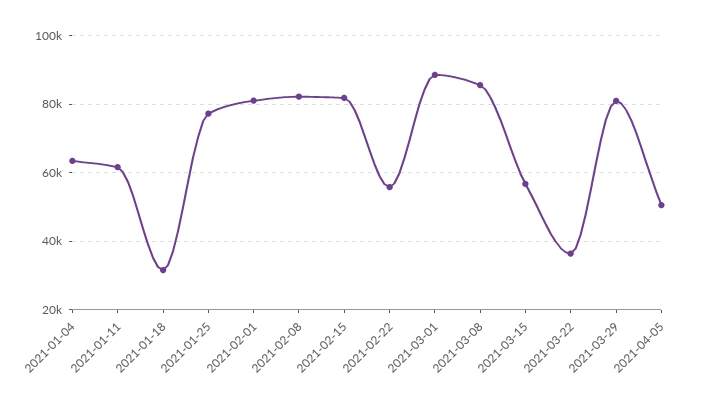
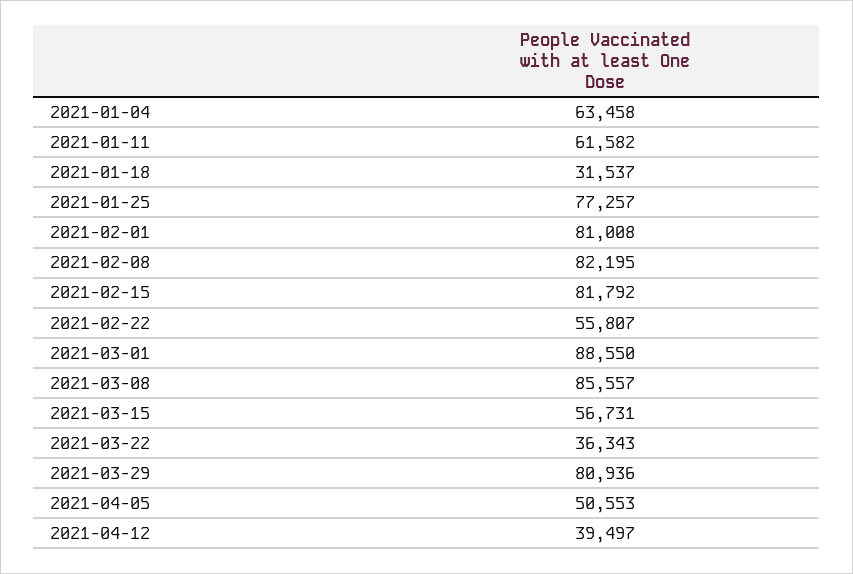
2021-04-12: none -> 39497

